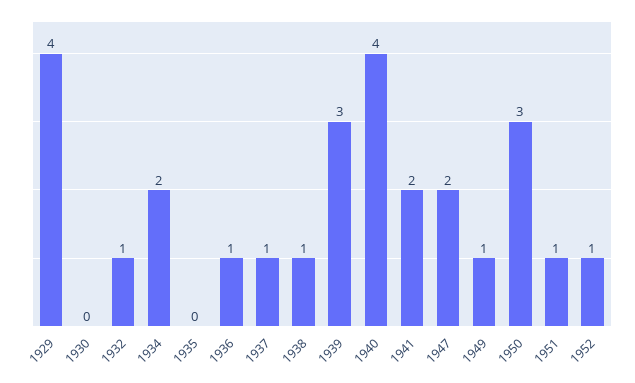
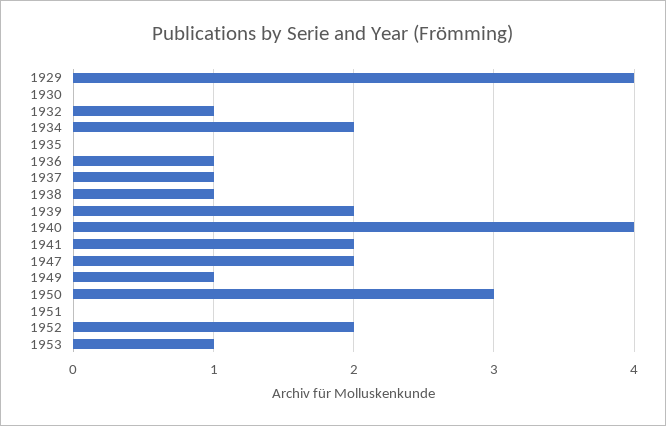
1939: 3 -> 2
1951: 1 -> 0
1952: 1 -> 2
1953: none -> 1

